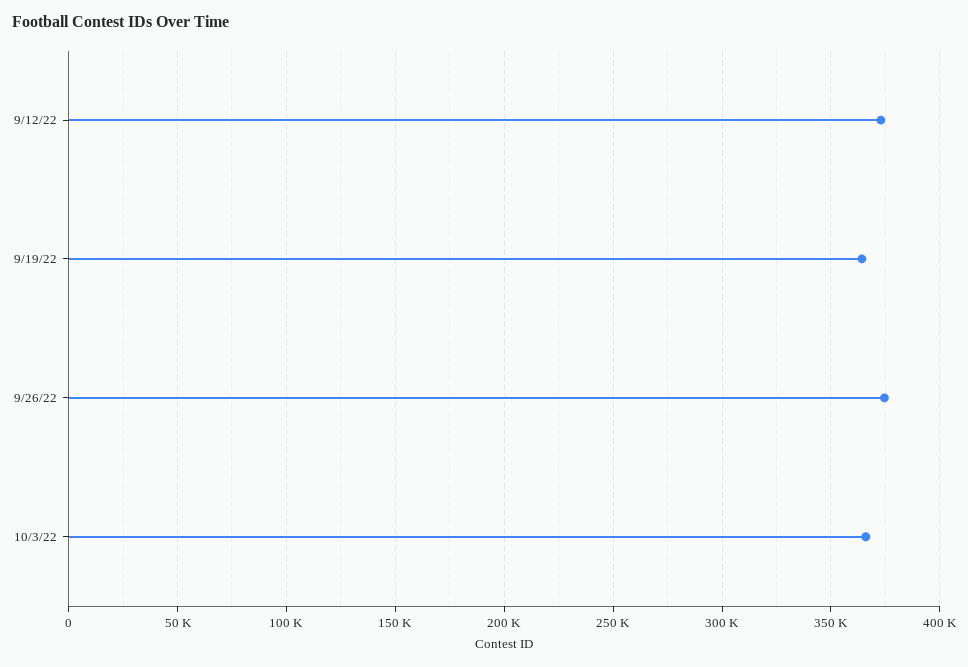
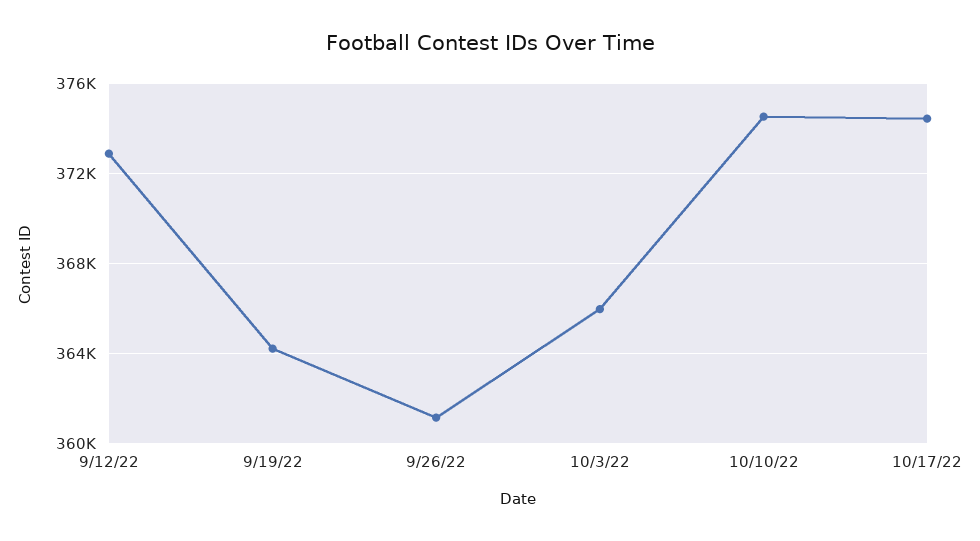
9/26/22: 375000 -> 361000
10/10/22: none -> 374500
10/17/22: none -> 374500

